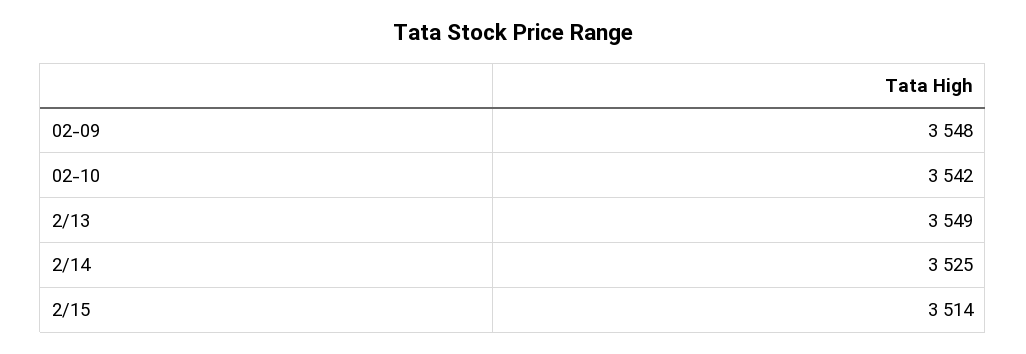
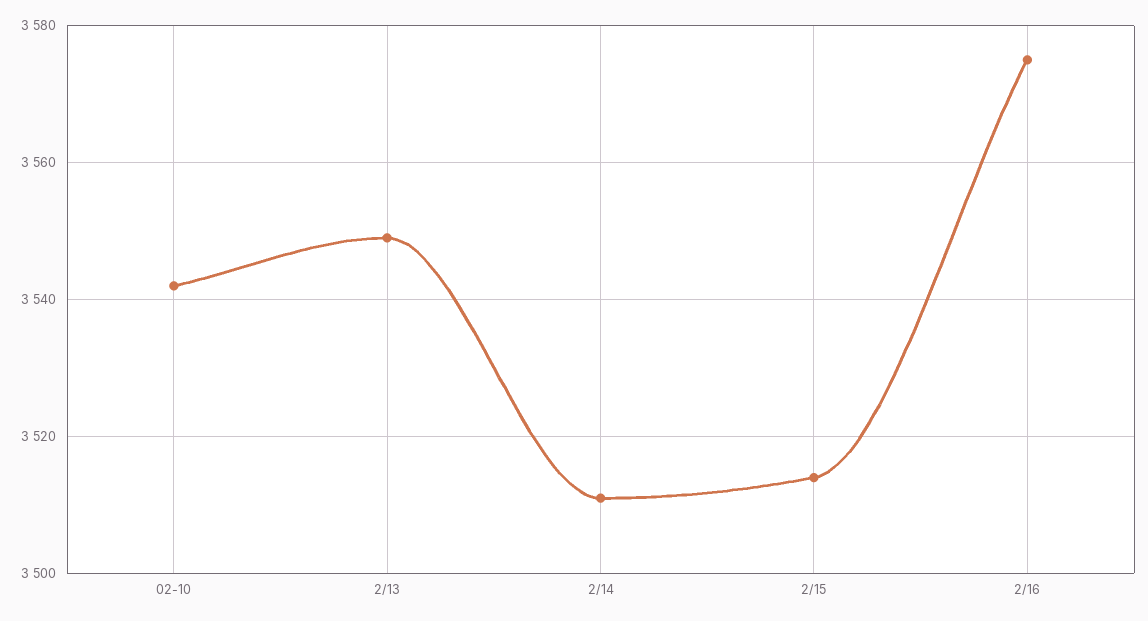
02-09: 3548 -> none
2/14: 3525 -> 3510
2/16: none -> 3575

